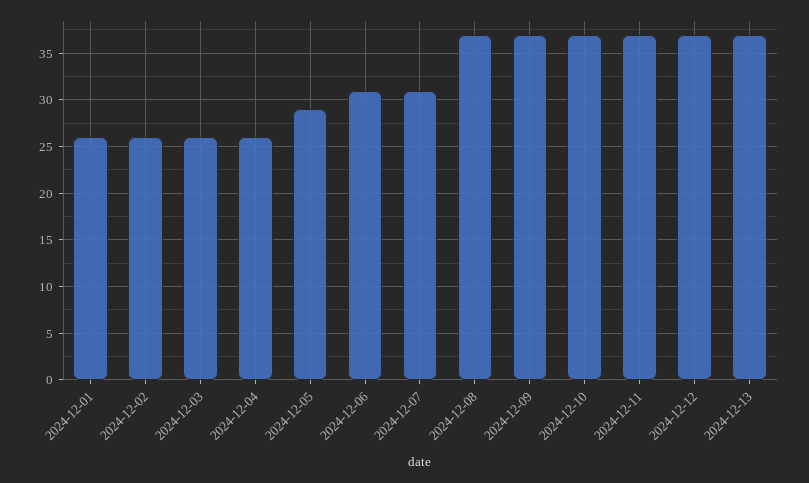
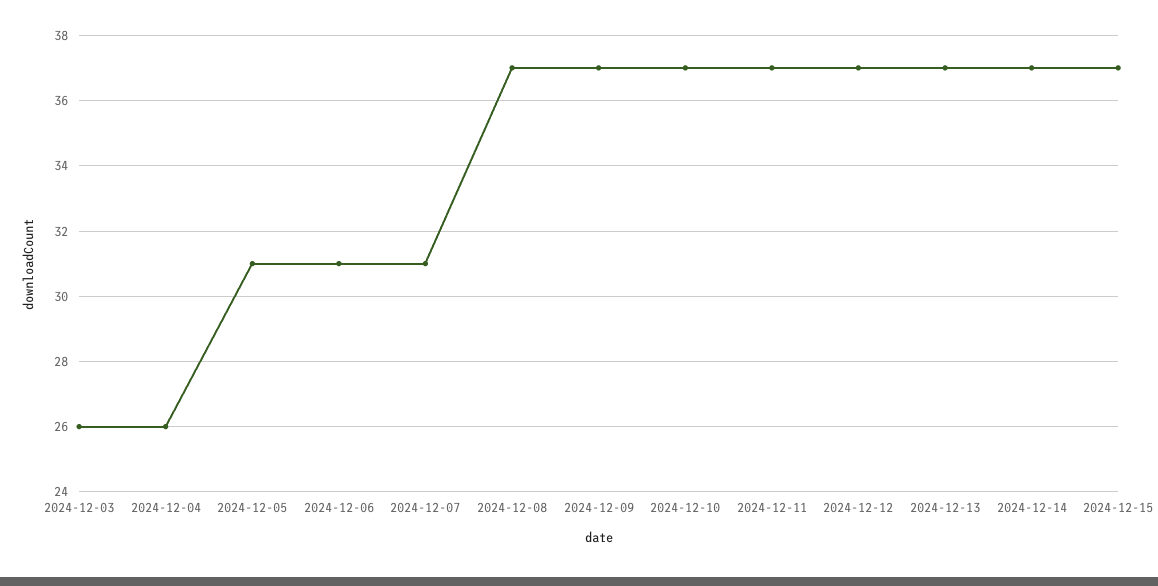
2024-12-01: 26 -> none
2024-12-02: 26 -> none
2024-12-05: 29 -> 31
2024-12-14: none -> 37
2024-12-15: none -> 37

